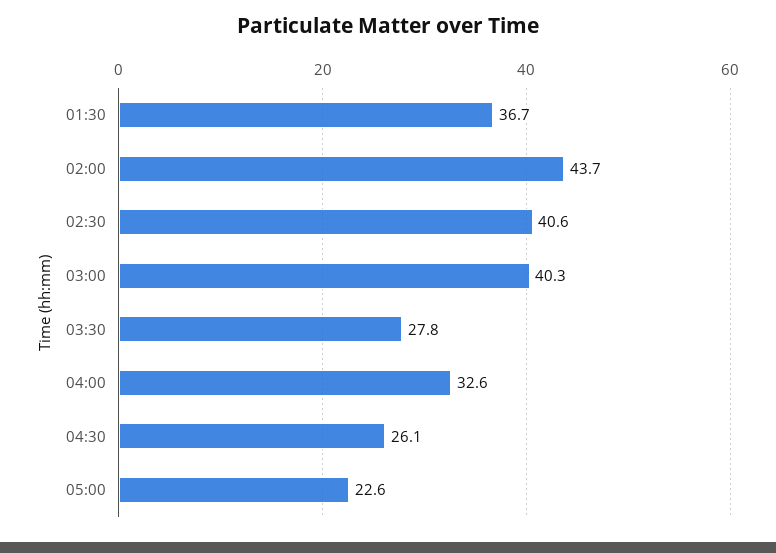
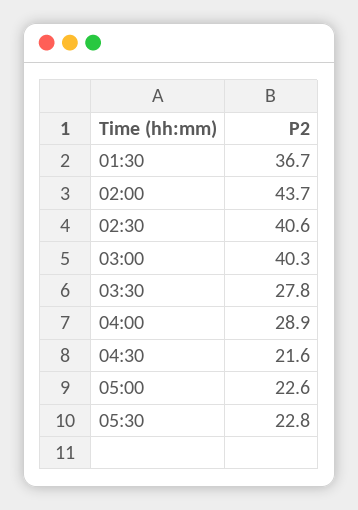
04:00: 32.6 -> 28.9
04:30: 26.1 -> 21.6
05:30: none -> 22.8

